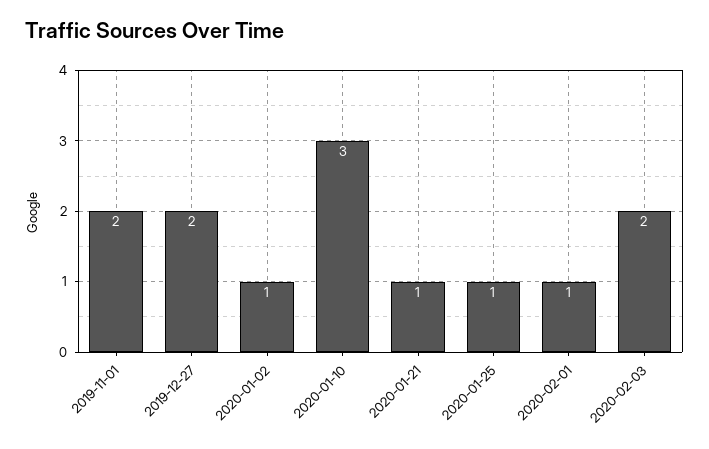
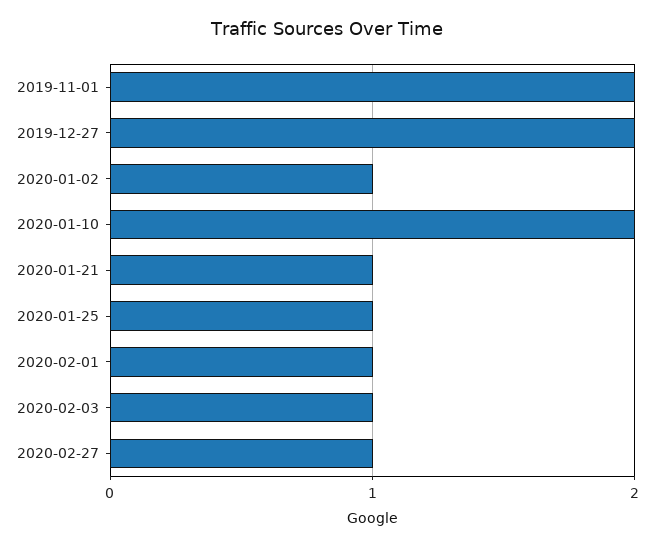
2020-01-10: 3 -> 2
2020-02-03: 2 -> 1
2020-02-27: none -> 1

